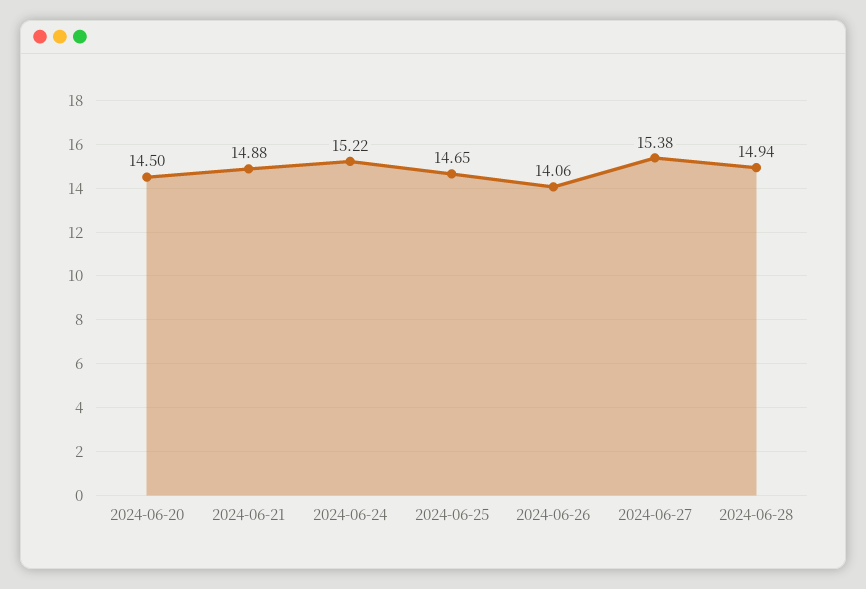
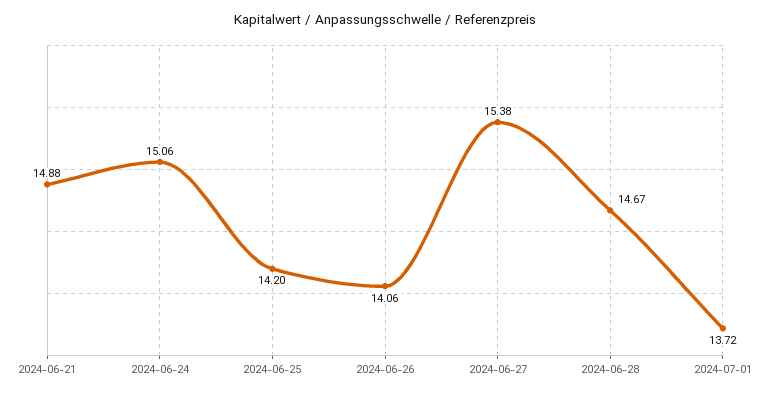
2024-06-20: 14.5 -> none
2024-06-24: 15.22 -> 15.06
2024-06-25: 14.65 -> 14.2
2024-06-28: 14.94 -> 14.67
2024-07-01: none -> 13.72

